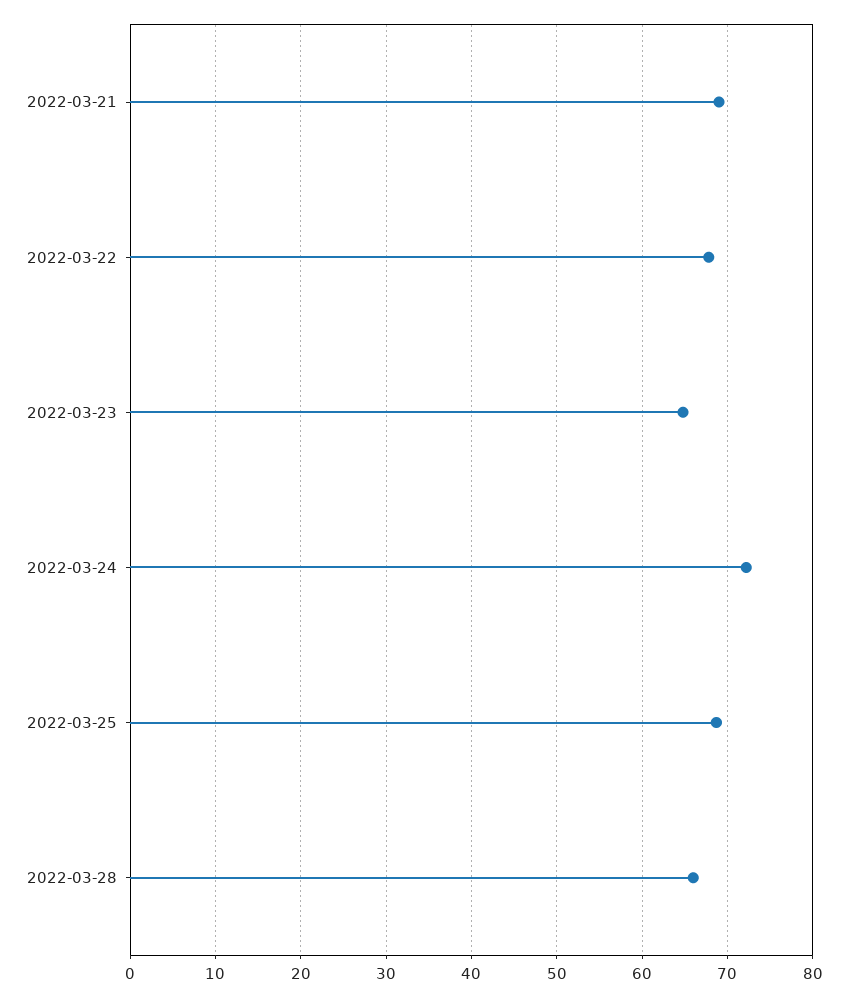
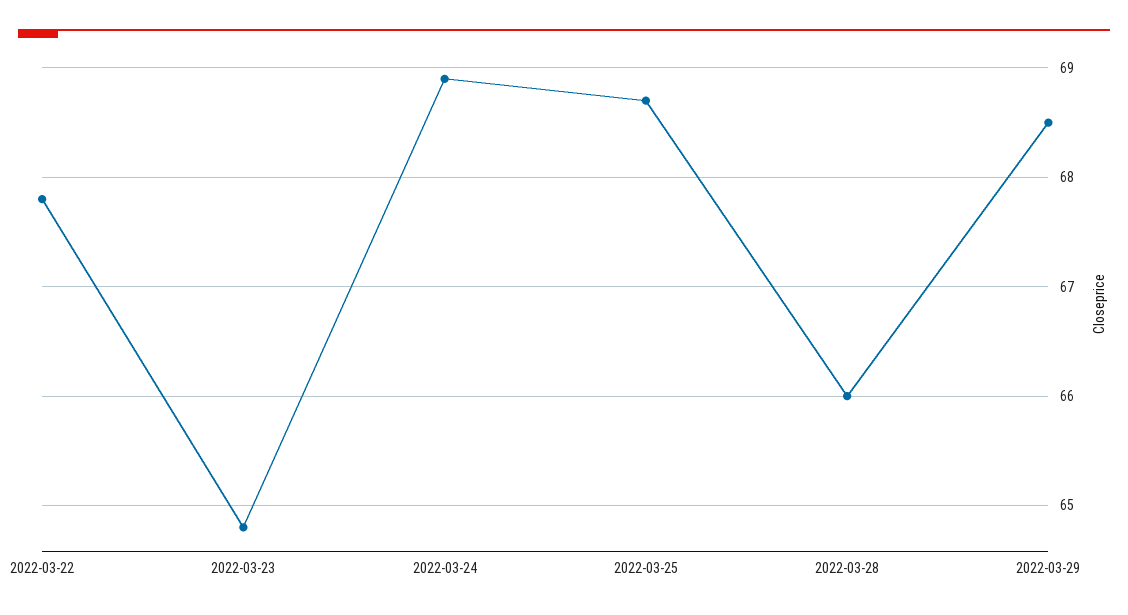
2022-03-21: 69 -> none
2022-03-24: 72 -> 68.9
2022-03-29: none -> 68.5

